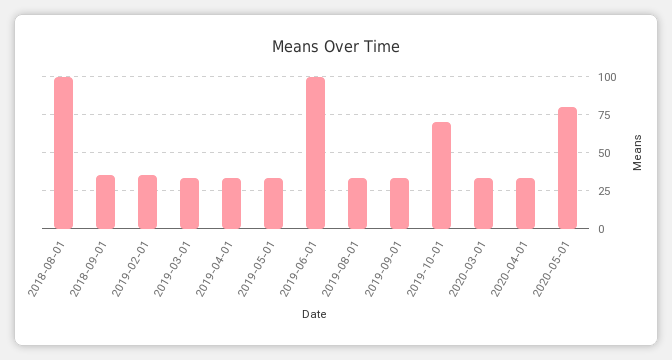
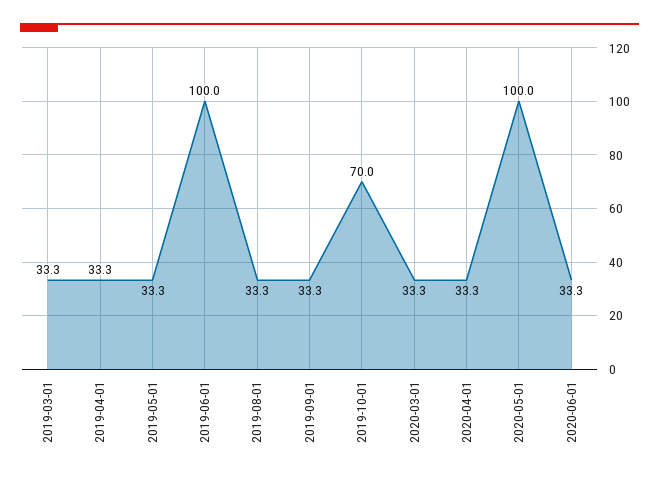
2018-08-01: 100 -> none
2018-09-01: 35 -> none
2019-02-01: 35 -> none
2020-05-01: 80 -> 100
2020-06-01: none -> 33.3

